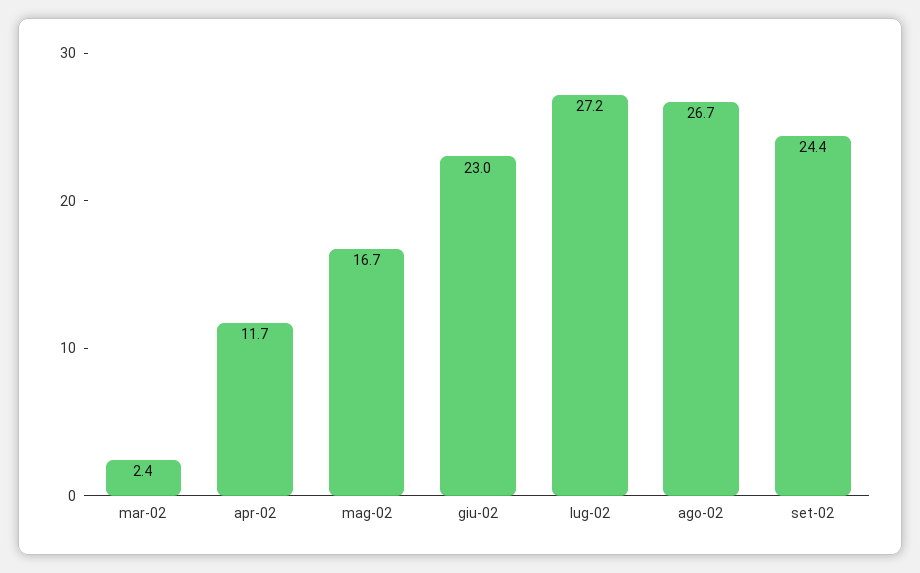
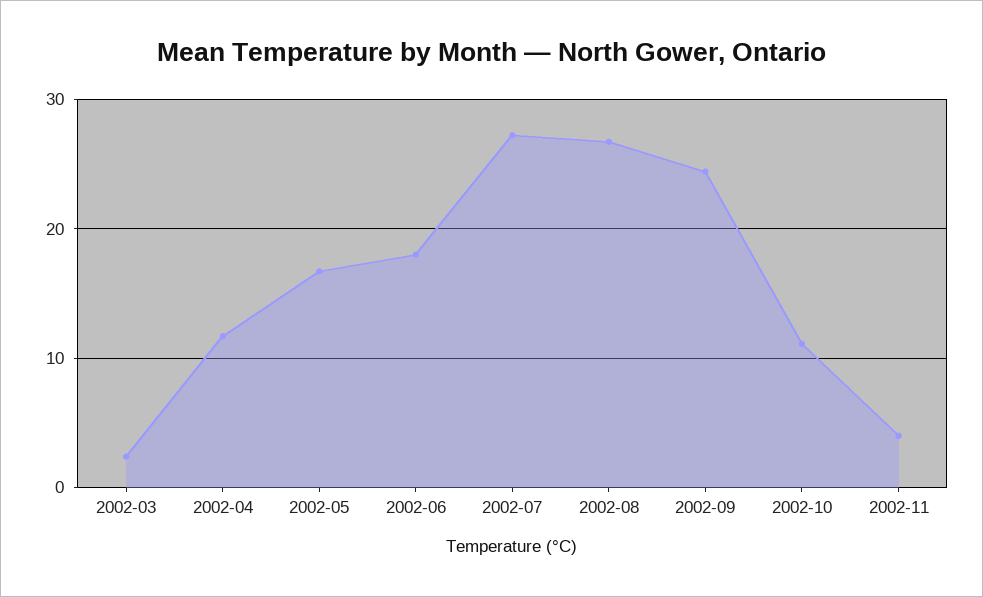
giu-02: 23 -> 18
2002-10: none -> 11
2002-11: none -> 4

